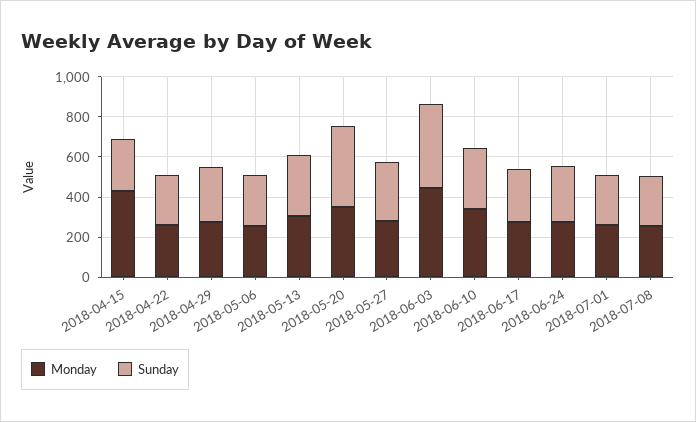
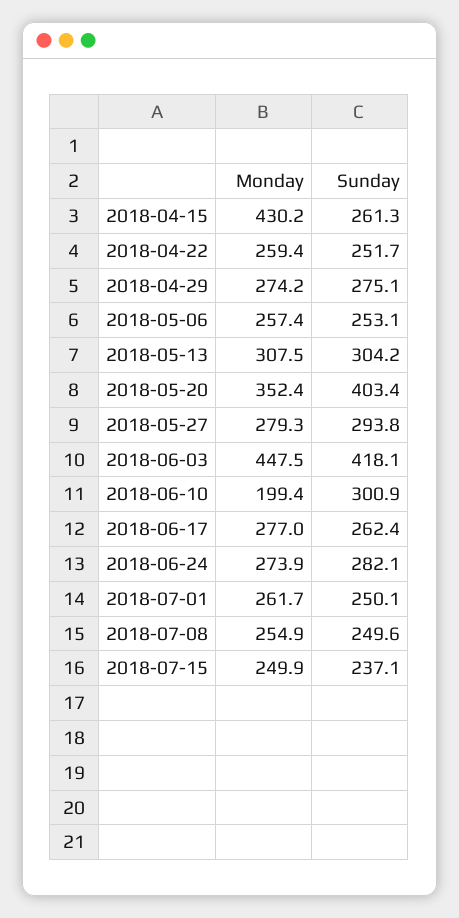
Monday, 2018-06-10: 350 -> 199.4
Monday, 2018-07-15: none -> 249.9
Sunday, 2018-07-15: none -> 237.1

